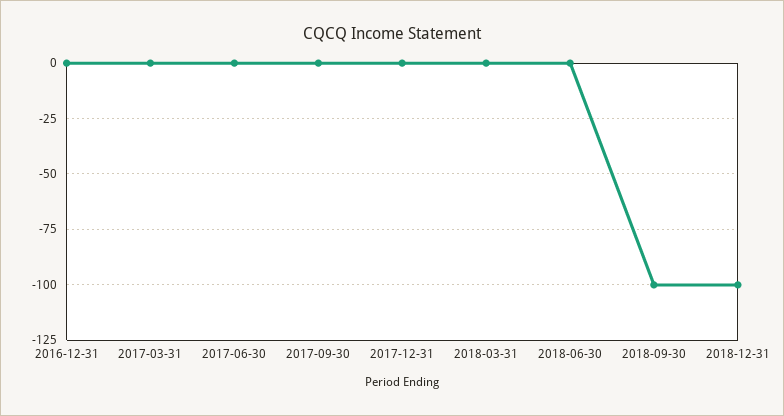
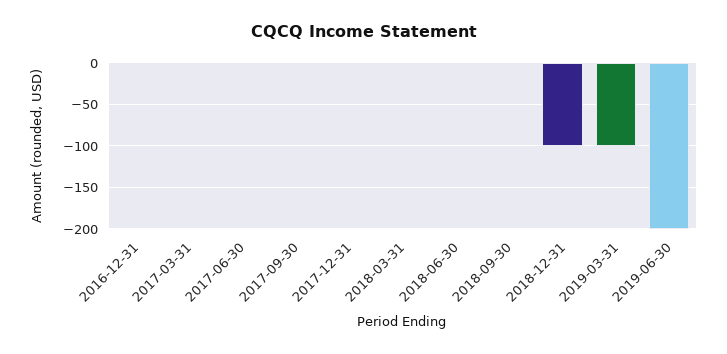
2018-09-30: -100 -> 0
2019-03-31: none -> -100
2019-06-30: none -> -200

